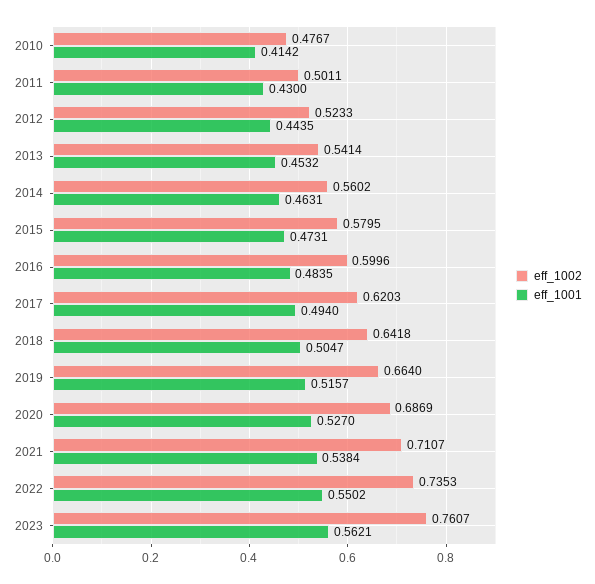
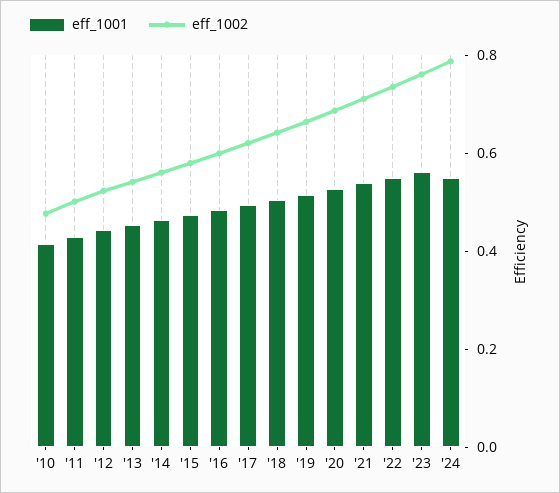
eff_1001, '24: none -> 0.55
eff_1002, '24: none -> 0.8

